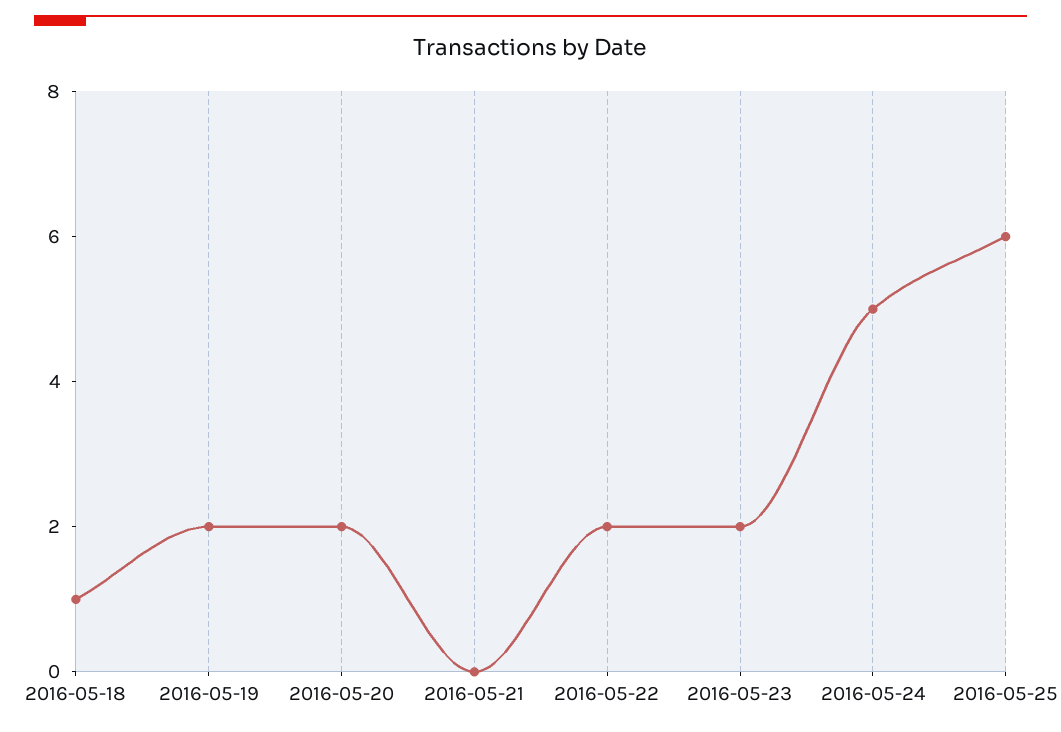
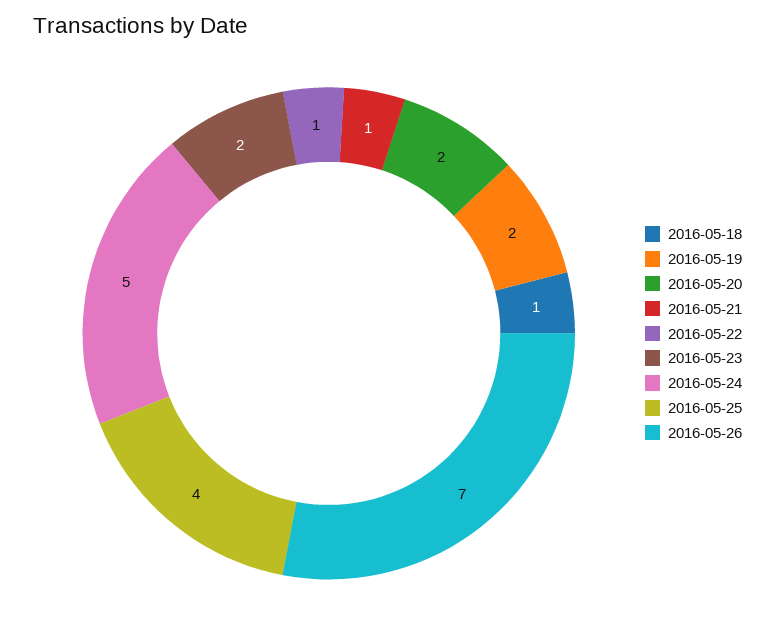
2016-05-21: 0 -> 1
2016-05-22: 2 -> 1
2016-05-25: 6 -> 4
2016-05-26: none -> 7

